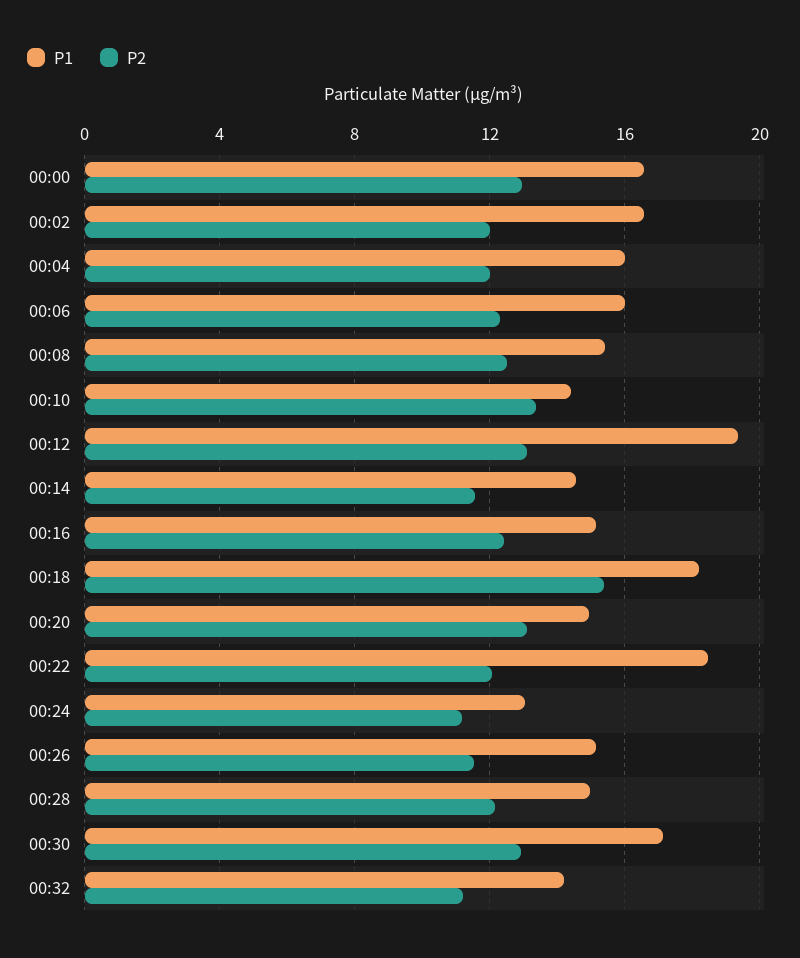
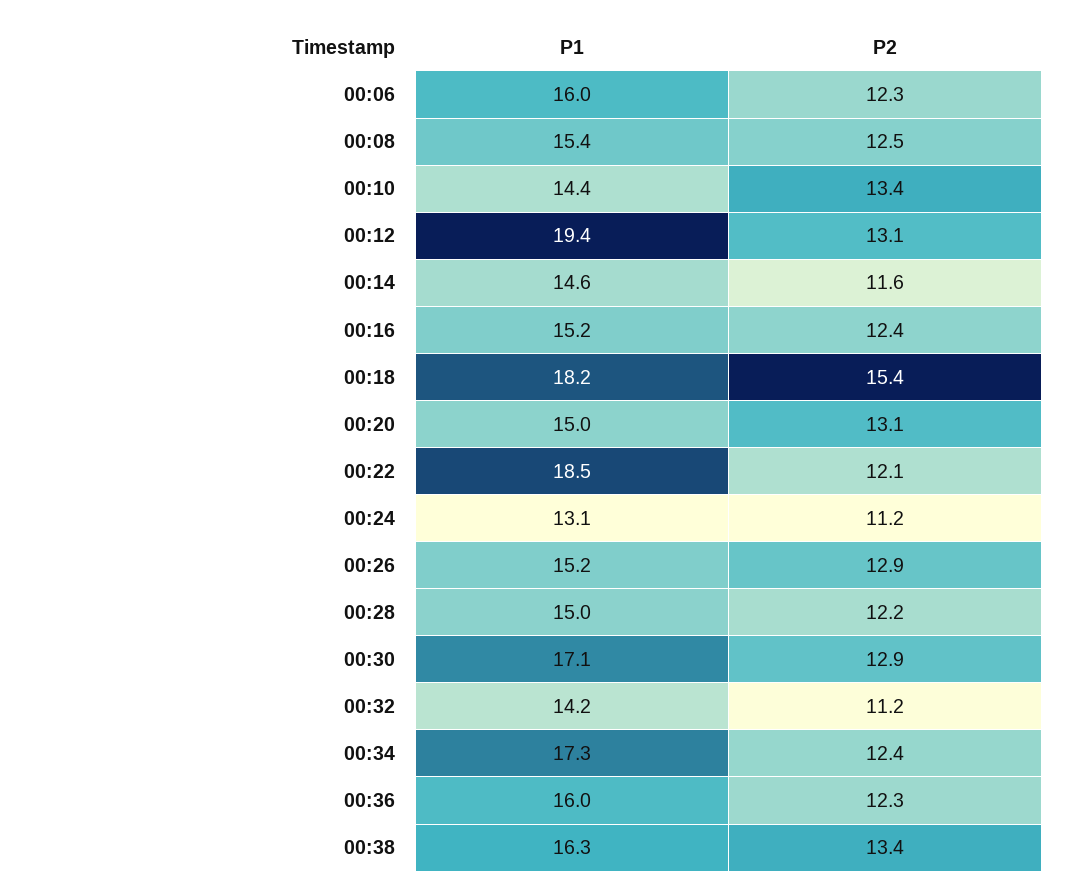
P1, 00:00: 16.5 -> none
P2, 00:00: 13 -> none
P1, 00:02: 16.5 -> none
P2, 00:02: 12 -> none
P1, 00:04: 16 -> none
P2, 00:04: 12 -> none
P2, 00:26: 11.5 -> 12.9
P1, 00:34: none -> 17.3
P2, 00:34: none -> 12.4
P1, 00:36: none -> 16
P2, 00:36: none -> 12.3
P1, 00:38: none -> 16.3
P2, 00:38: none -> 13.4

